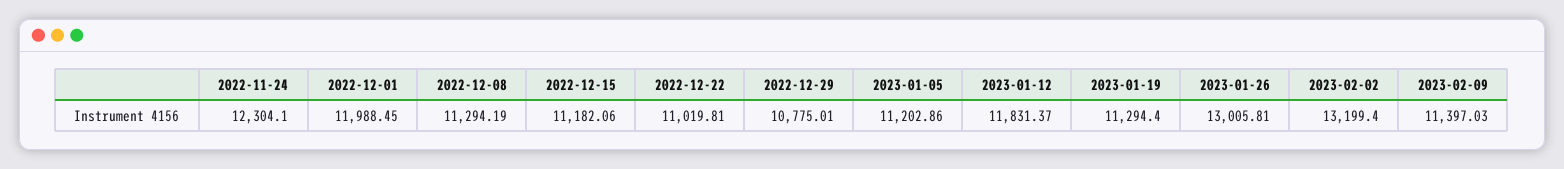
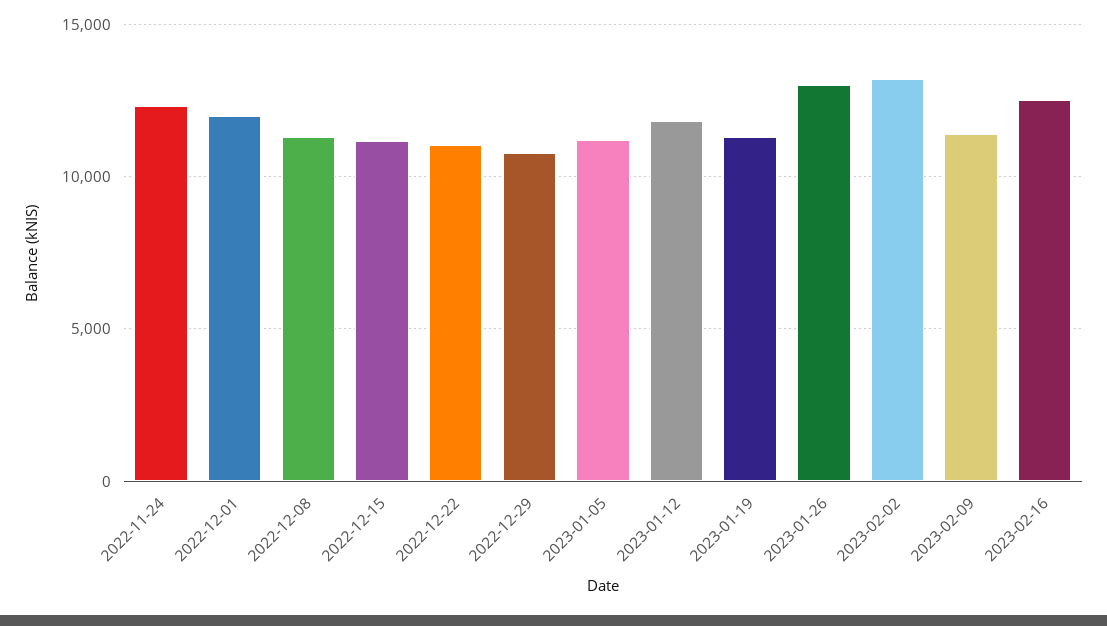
2023-02-16: none -> 12500

